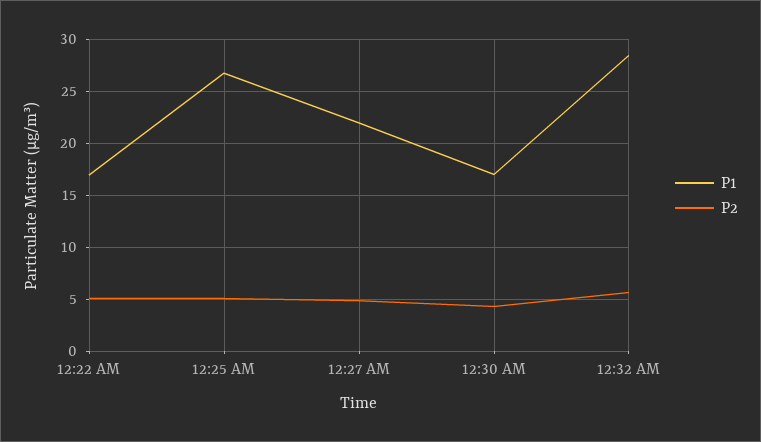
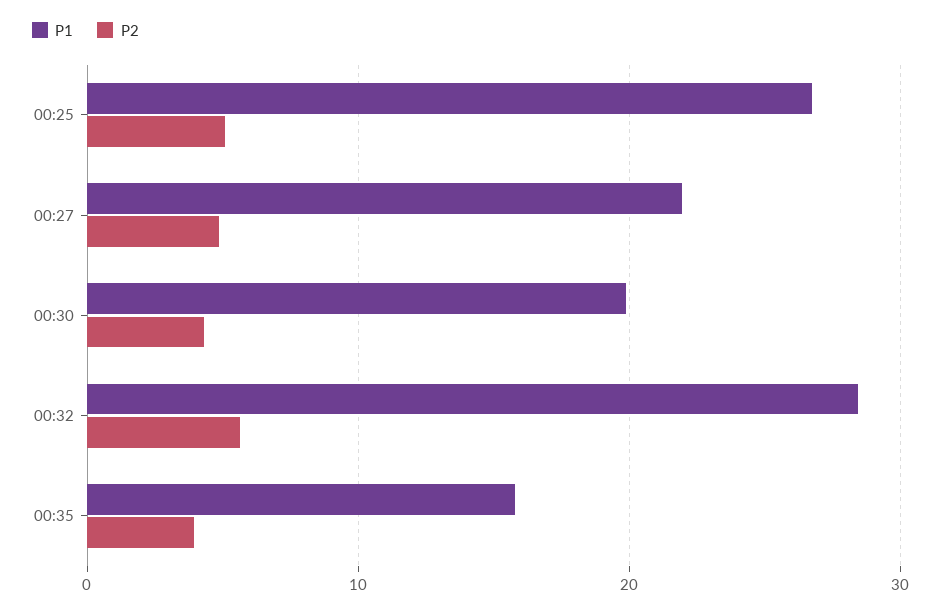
P1, 12:22 AM: 17 -> none
P2, 12:22 AM: 5 -> none
P1, 12:30 AM: 17 -> 20
P1, 00:35: none -> 16
P2, 00:35: none -> 4

